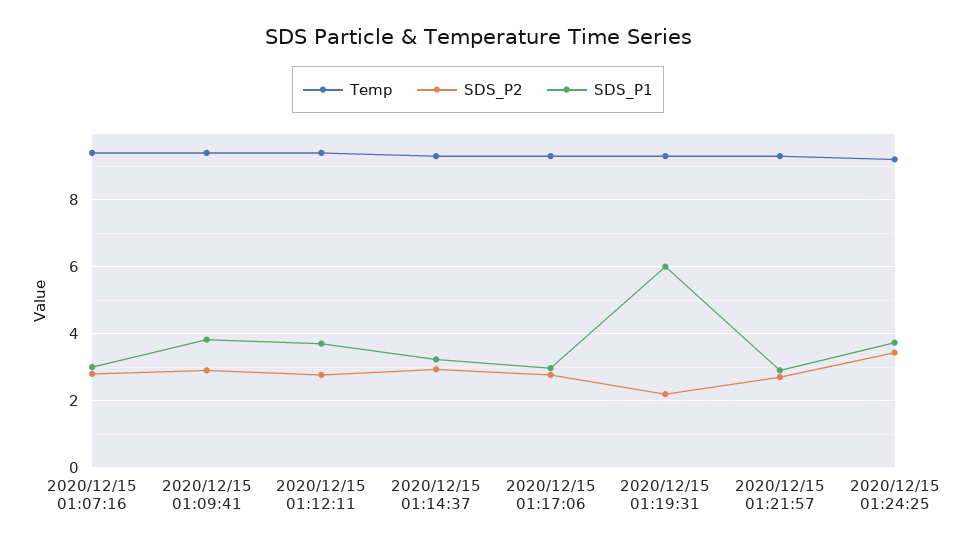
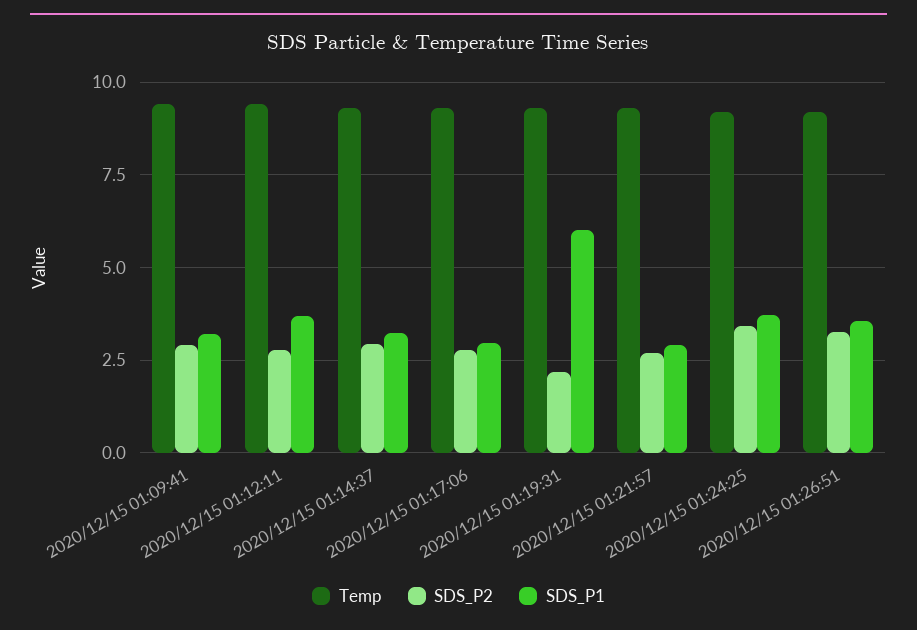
Temp, 2020/12/15 01:07:16: 9.4 -> none
SDS_P2, 2020/12/15 01:07:16: 2.8 -> none
SDS_P1, 2020/12/15 01:07:16: 3 -> none
SDS_P1, 2020/12/15 01:09:41: 3.8 -> 3.25
Temp, 2020/12/15 01:26:51: none -> 9.25
SDS_P2, 2020/12/15 01:26:51: none -> 3.25
SDS_P1, 2020/12/15 01:26:51: none -> 3.5

